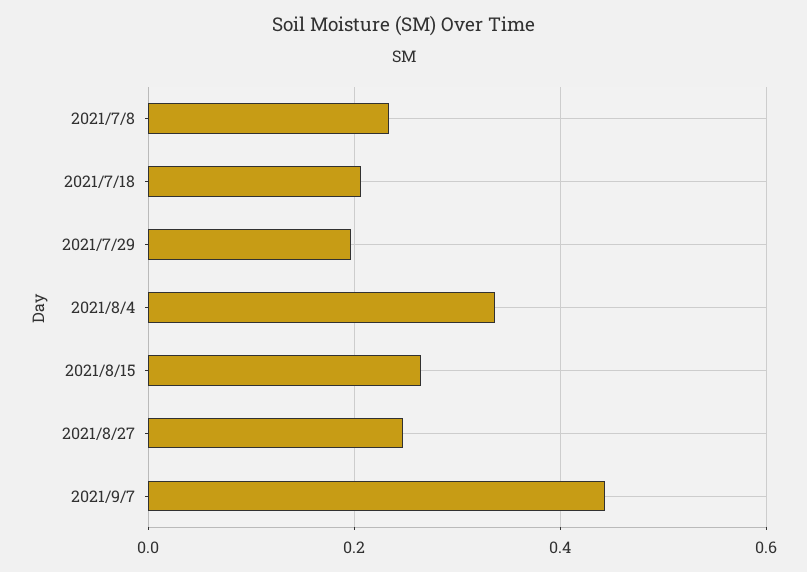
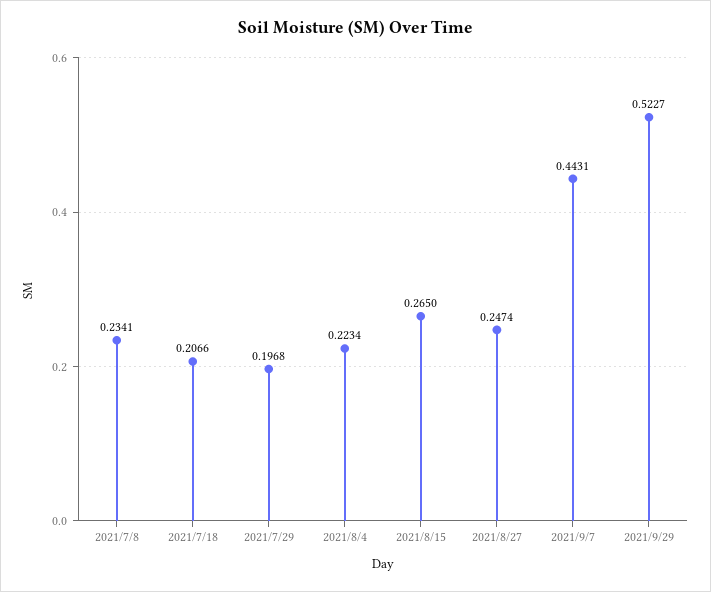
2021/8/4: 0.34 -> 0.2234
2021/9/29: none -> 0.5227

